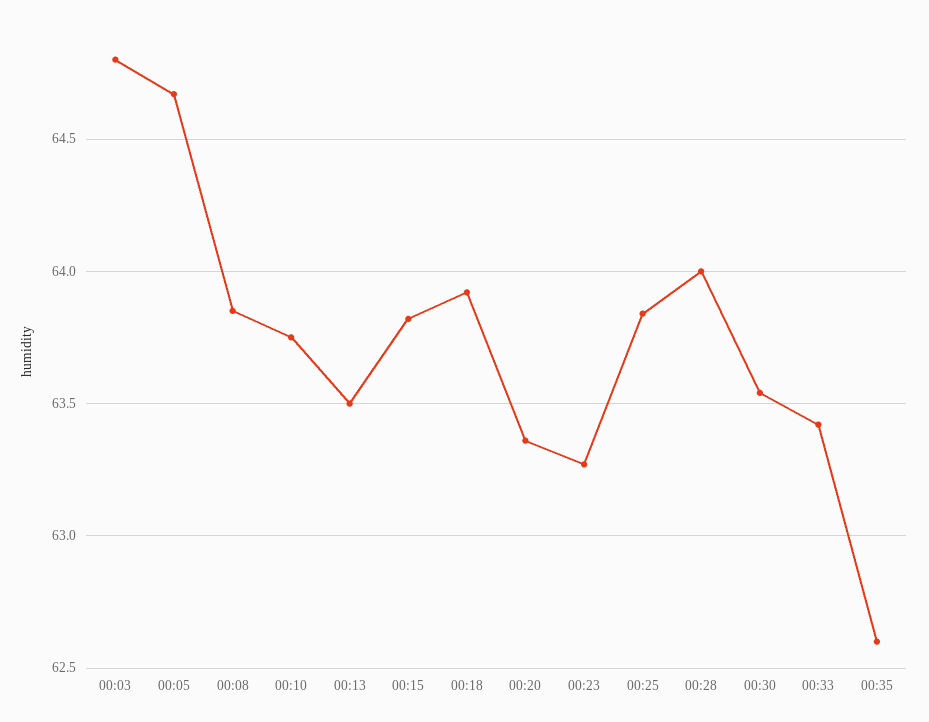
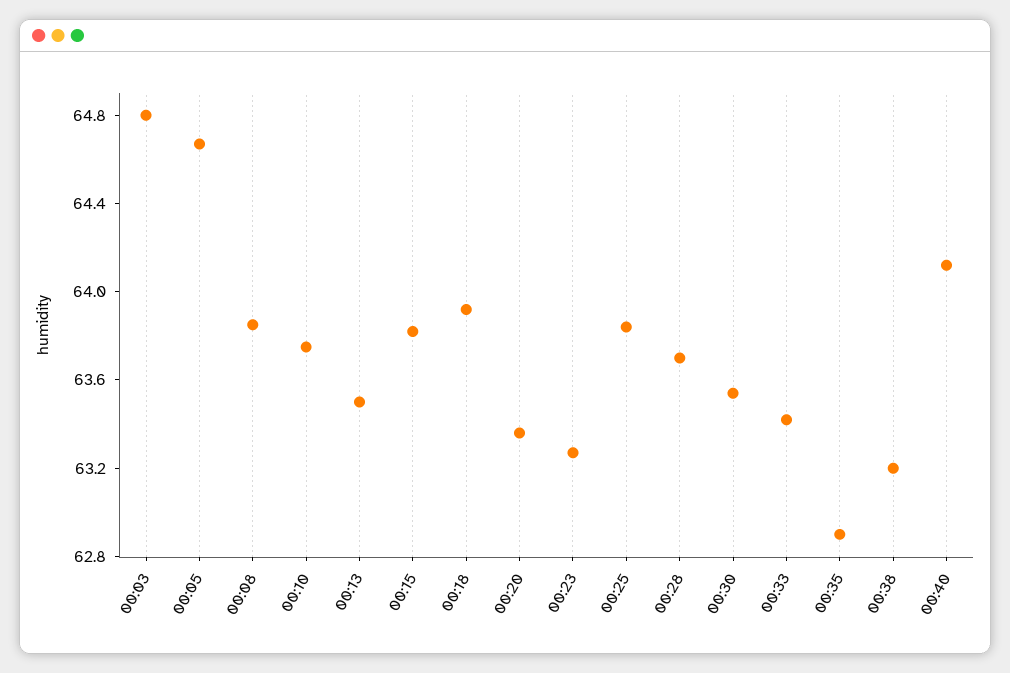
00:28: 64 -> 63.7
00:35: 62.6 -> 62.9
00:38: none -> 63.2
00:40: none -> 64.1

